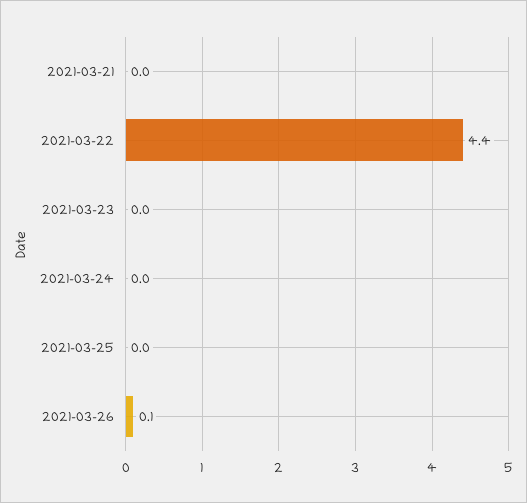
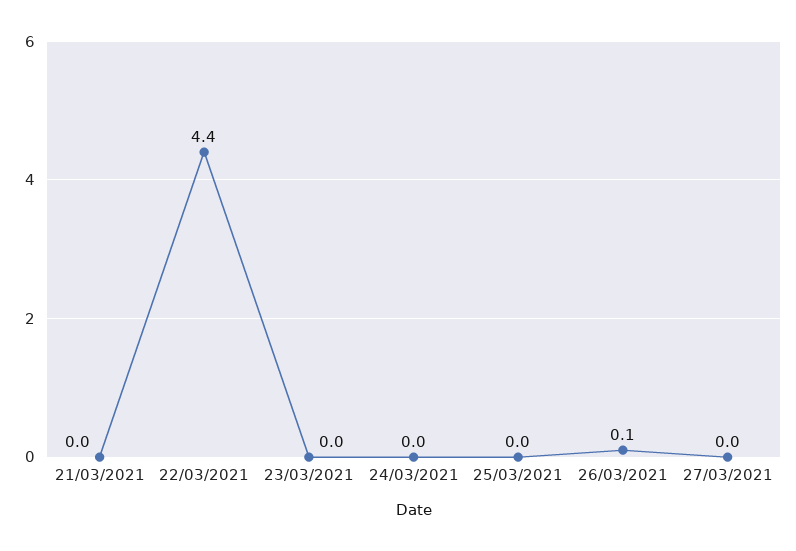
27/03/2021: none -> 0

